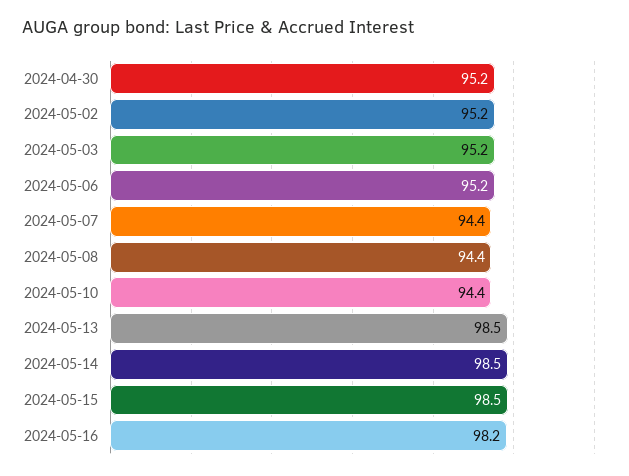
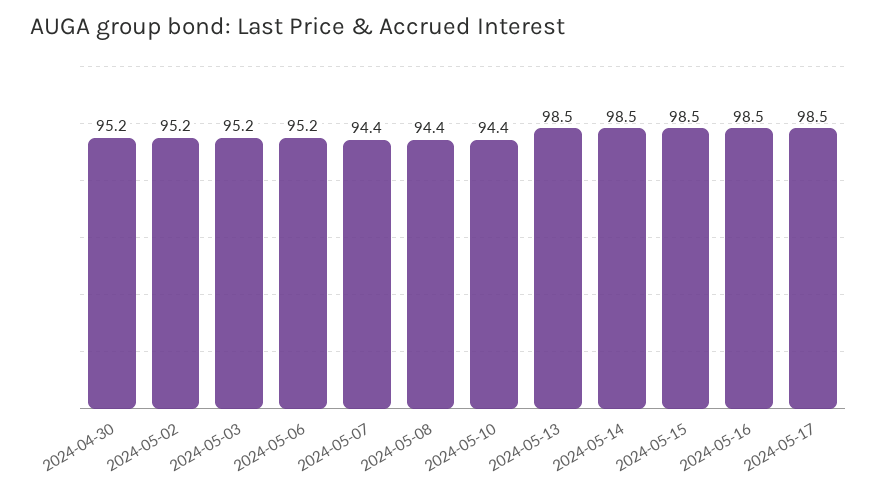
2024-05-16: 98.2 -> 98.5
2024-05-17: none -> 98.5

